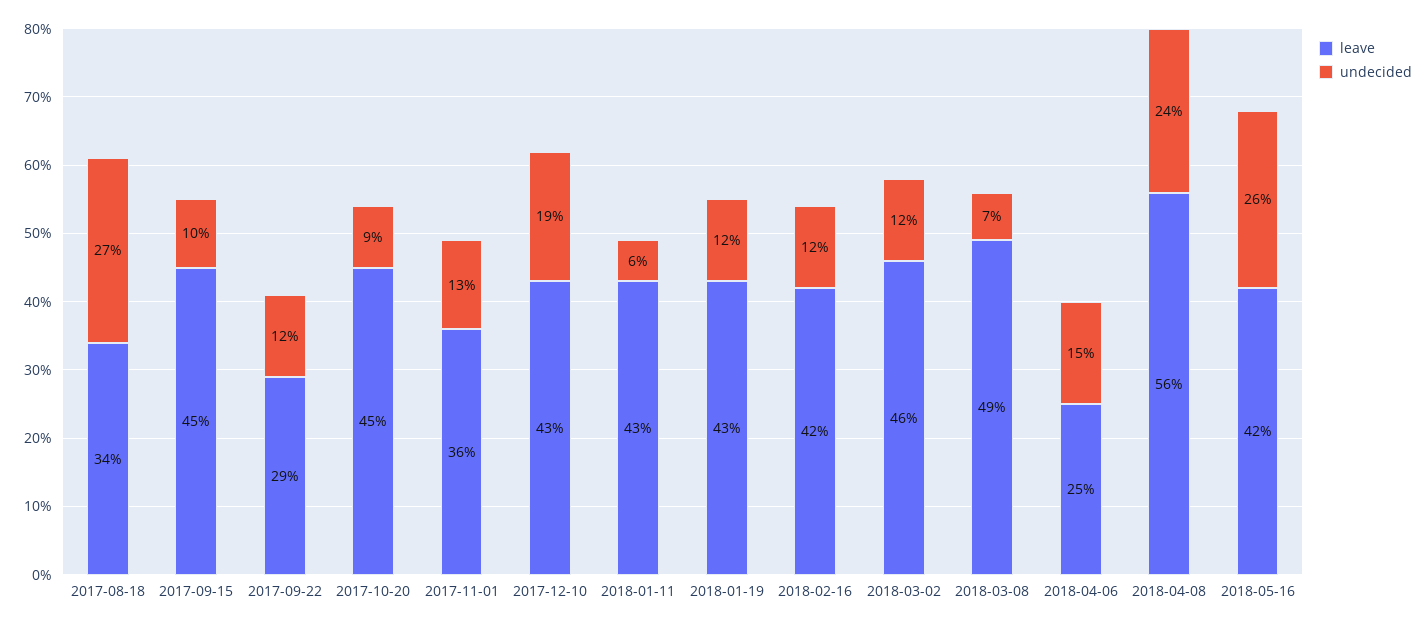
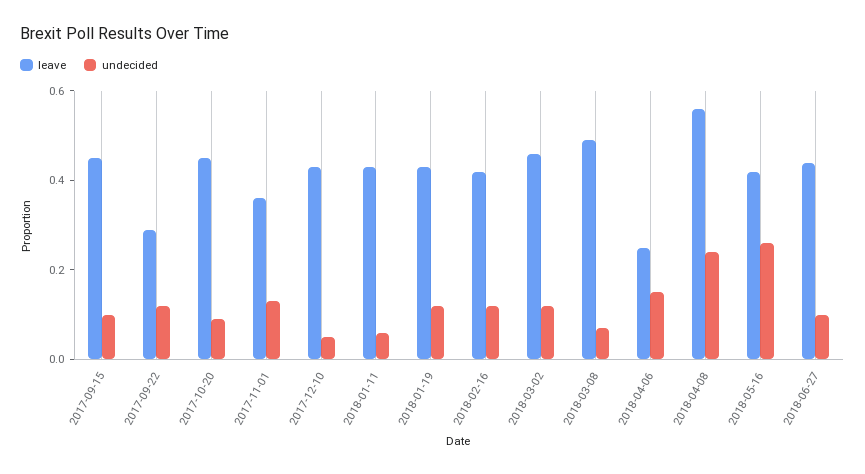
leave, 2017-08-18: 0.34 -> none
undecided, 2017-08-18: 0.27 -> none
undecided, 2017-12-10: 0.19 -> 0.05
leave, 2018-06-27: none -> 0.45
undecided, 2018-06-27: none -> 0.1

